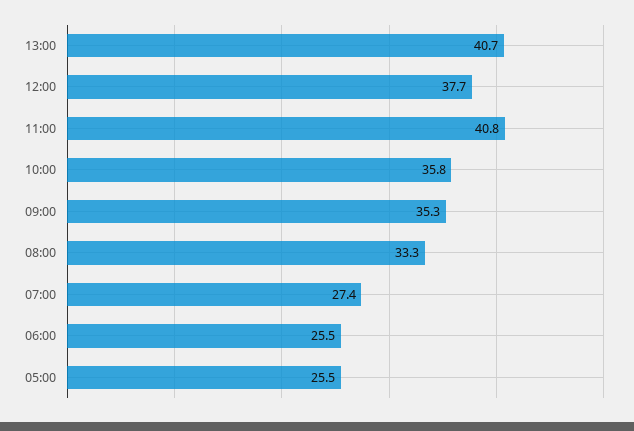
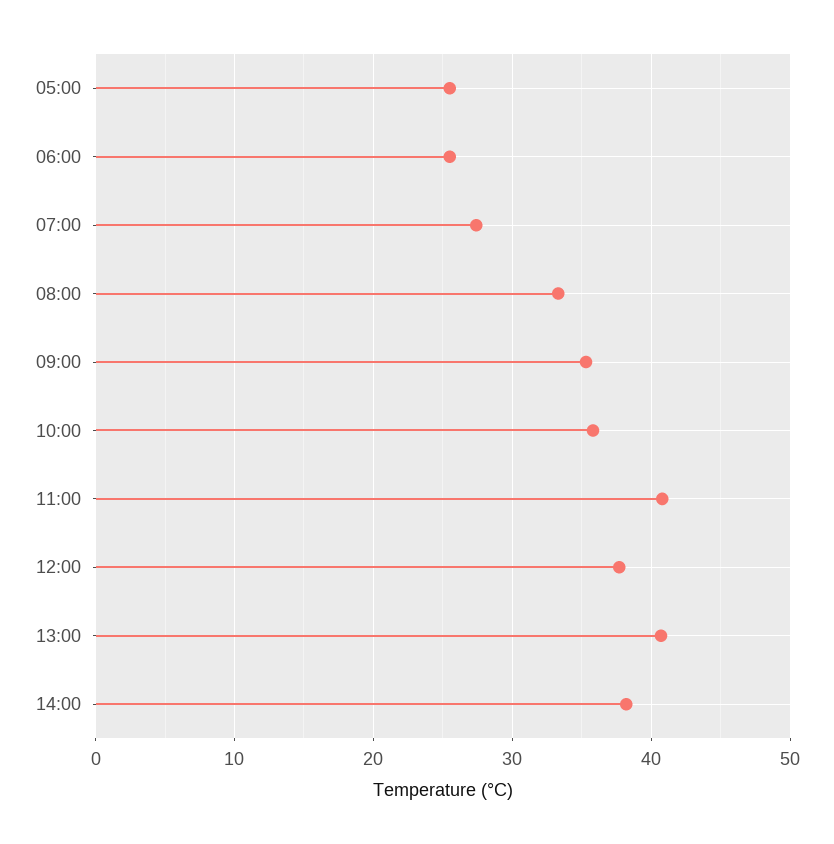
14:00: none -> 38

